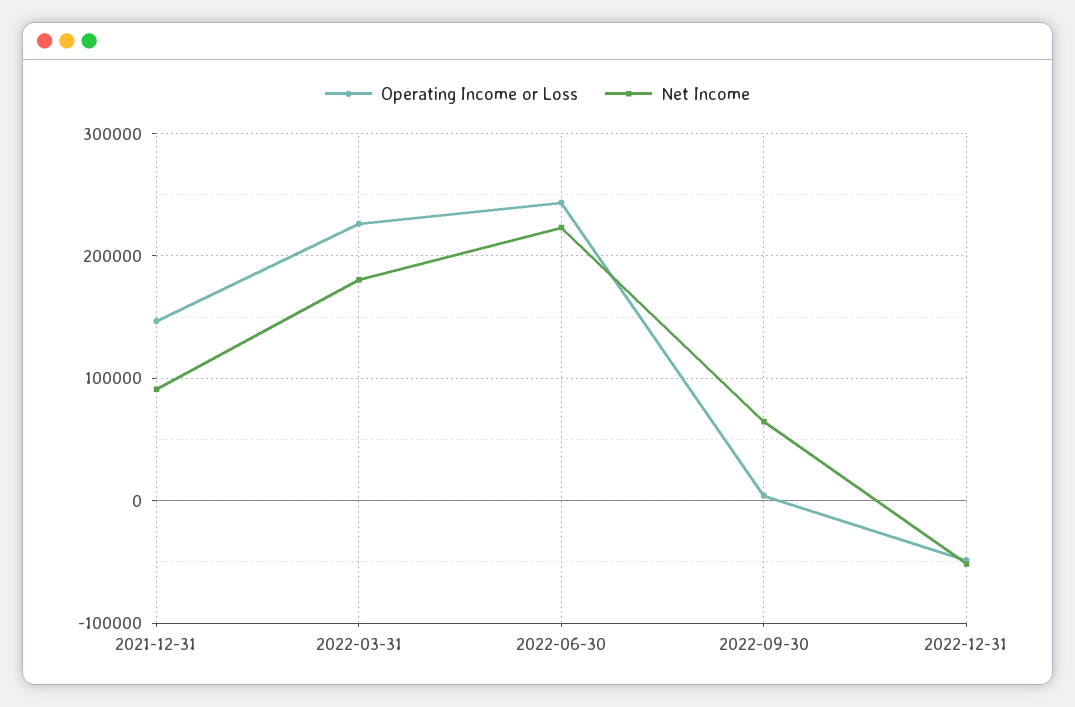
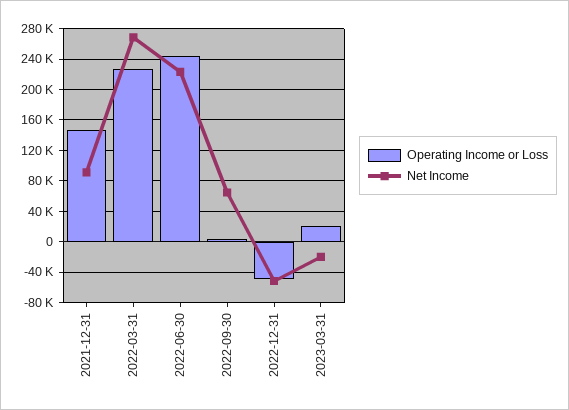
Net Income, 2022-03-31: 180000 -> 270000
Operating Income or Loss, 2023-03-31: none -> 20000
Net Income, 2023-03-31: none -> -20000

